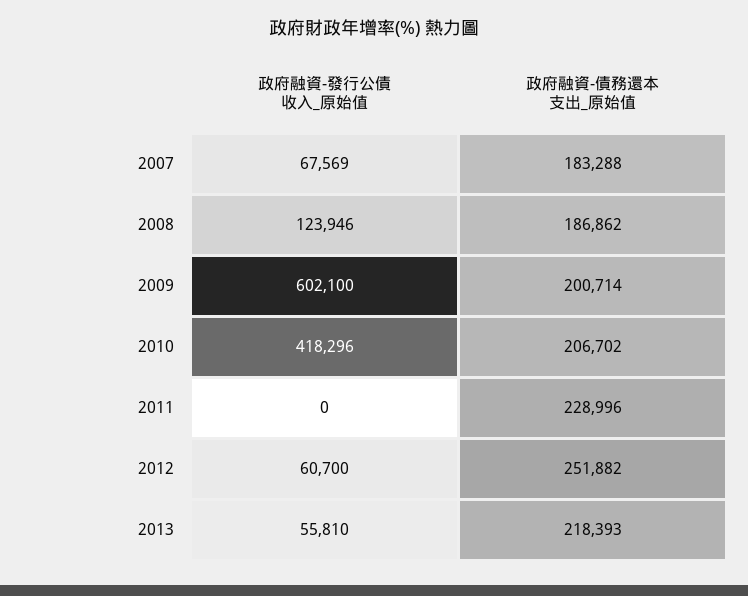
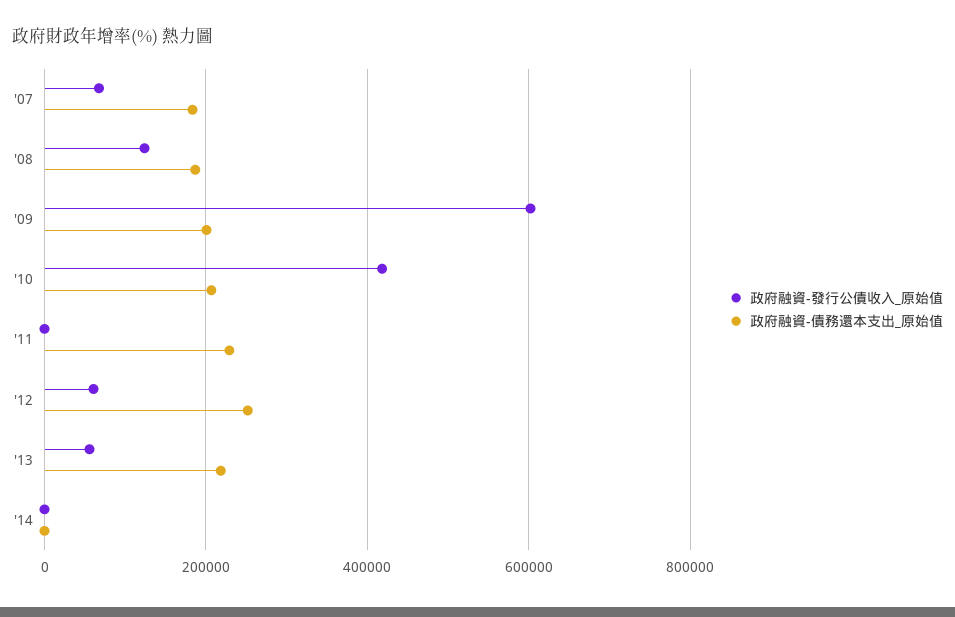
政府融資-發行公債收入_原始值, '14: none -> 0
政府融資-債務還本支出_原始值, '14: none -> 0

